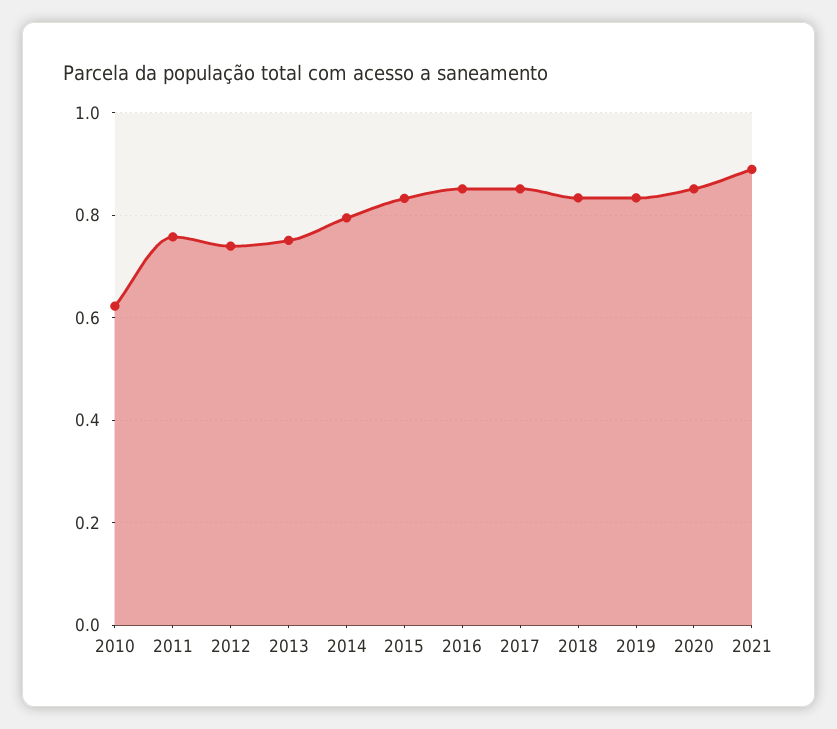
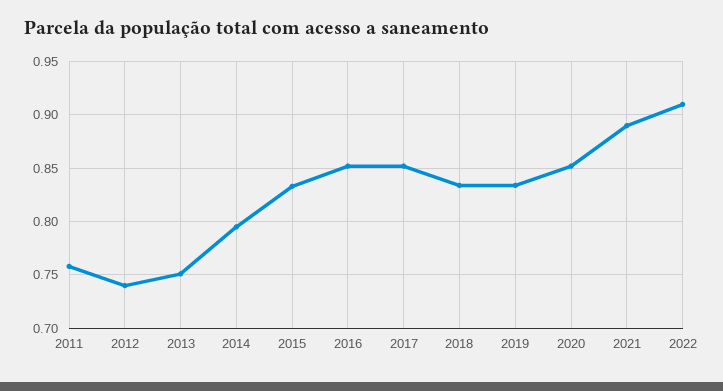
2010: 0.62 -> none
2022: none -> 0.91

